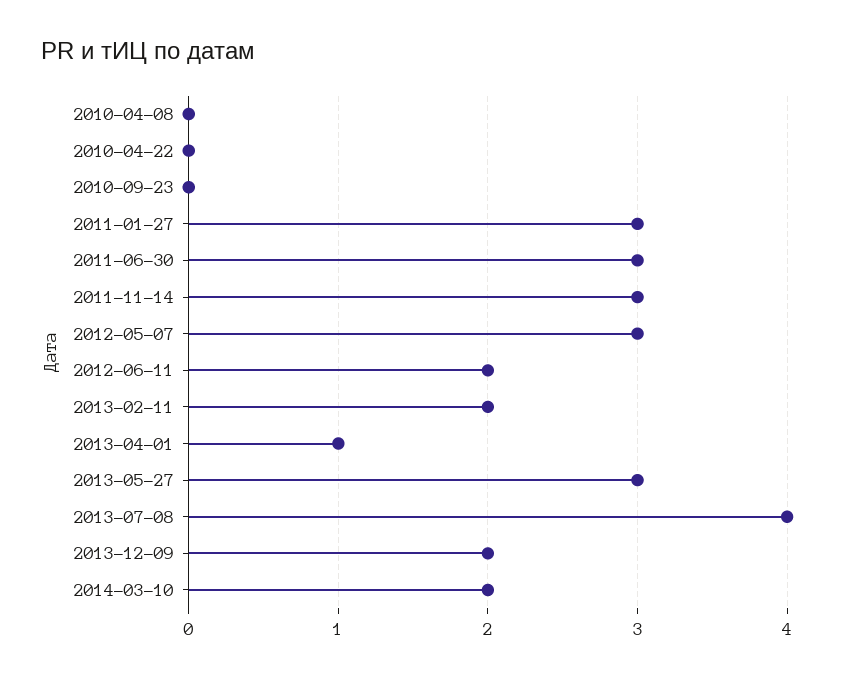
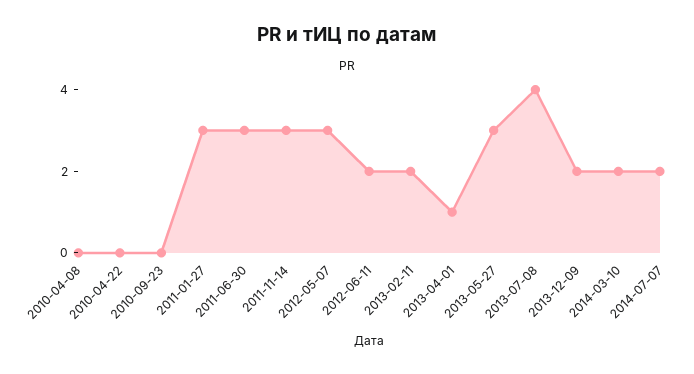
2014-07-07: none -> 2

